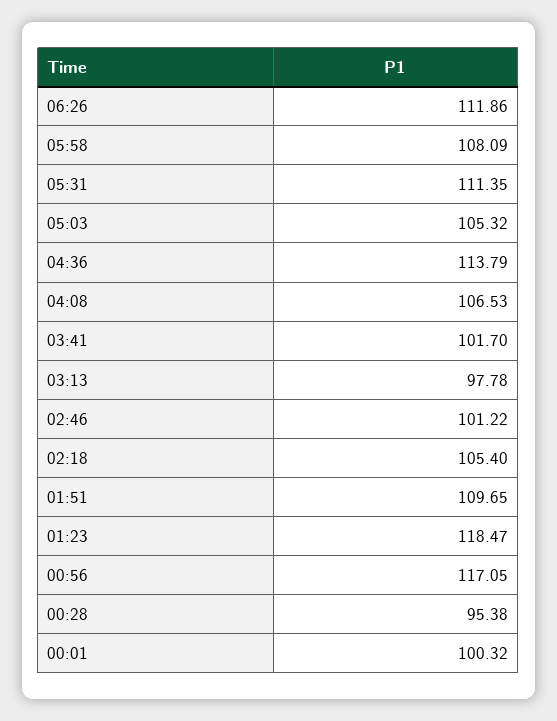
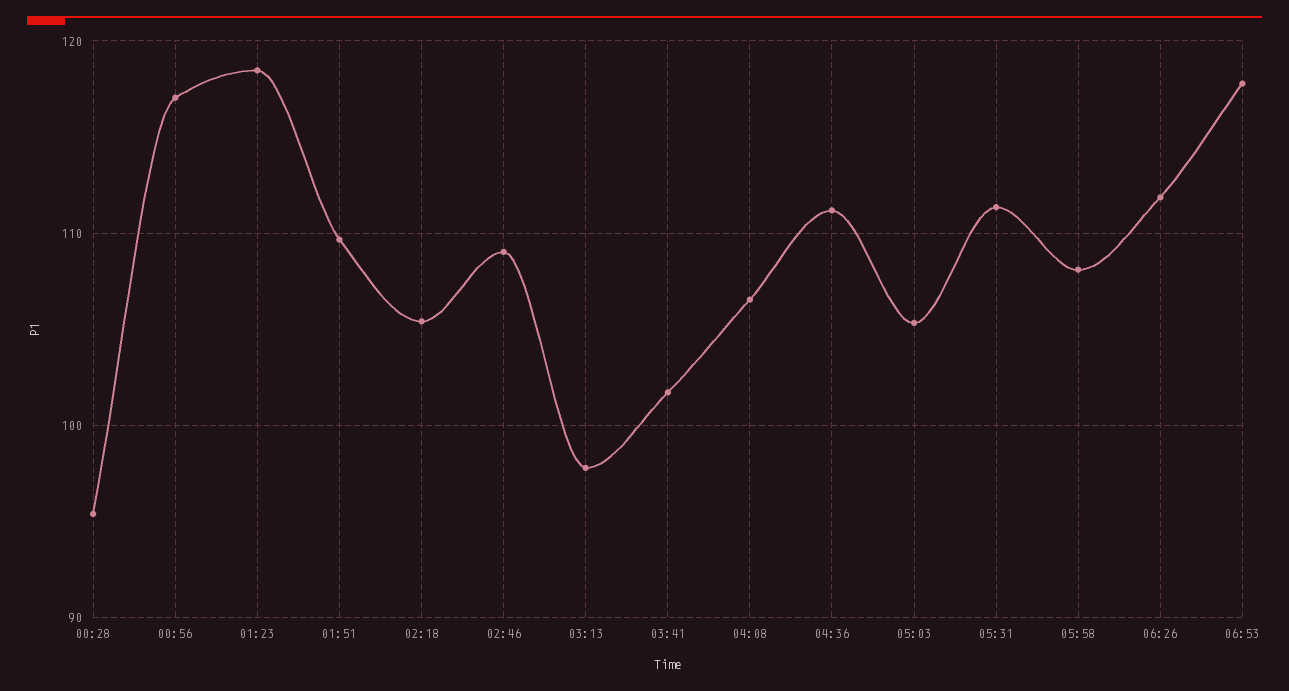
04:36: 113.79 -> 111
02:46: 101.22 -> 109
00:01: 100.32 -> none
06:53: none -> 118

